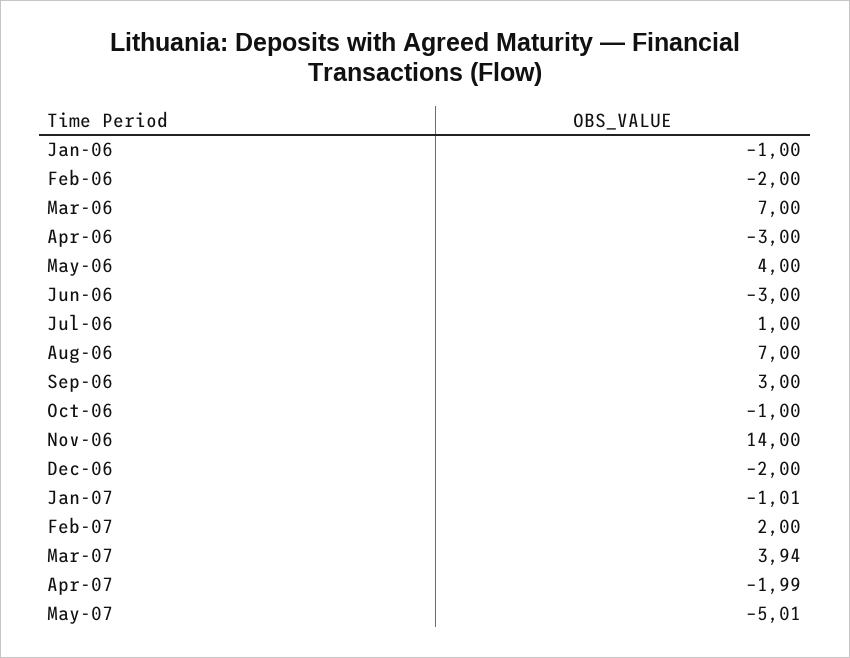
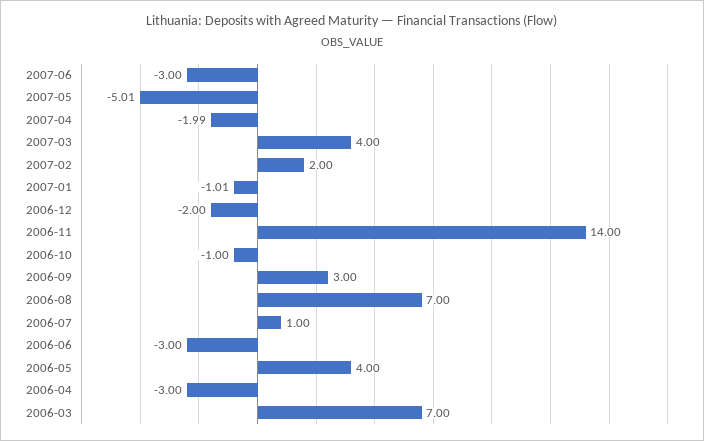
Jan-06: -1 -> none
Feb-06: -2 -> none
Mar-07: 3.94 -> 4
2007-06: none -> -3

